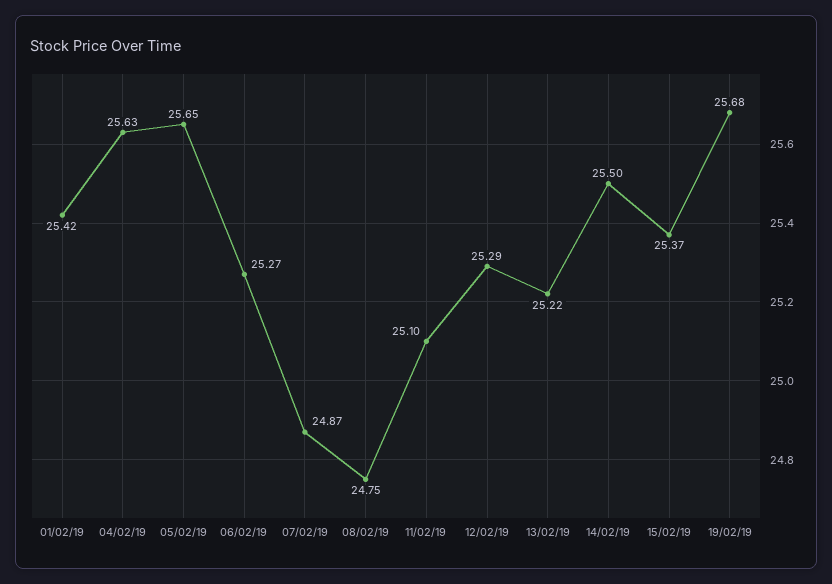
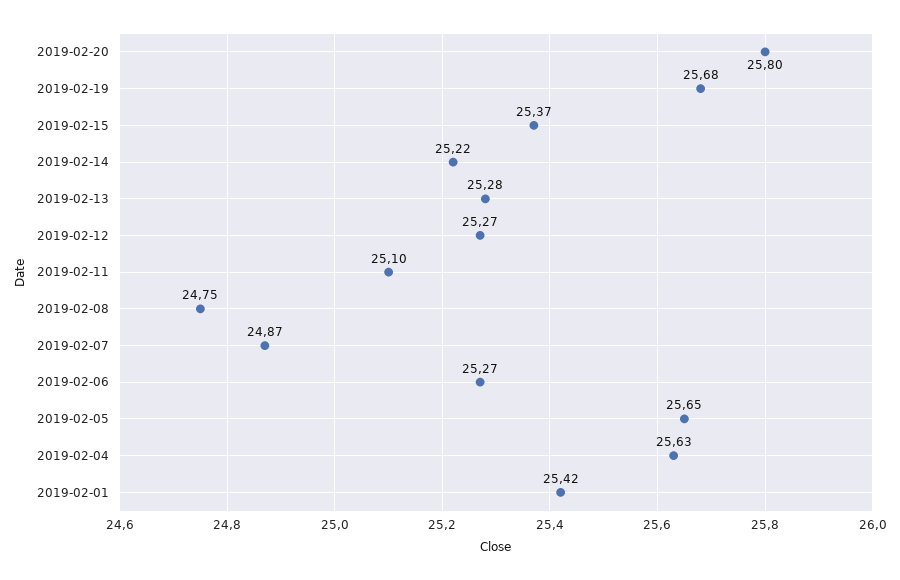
12/02/19: 25.29 -> 25.27
13/02/19: 25.22 -> 25.28
14/02/19: 25.5 -> 25.22
2019-02-20: none -> 25.8

